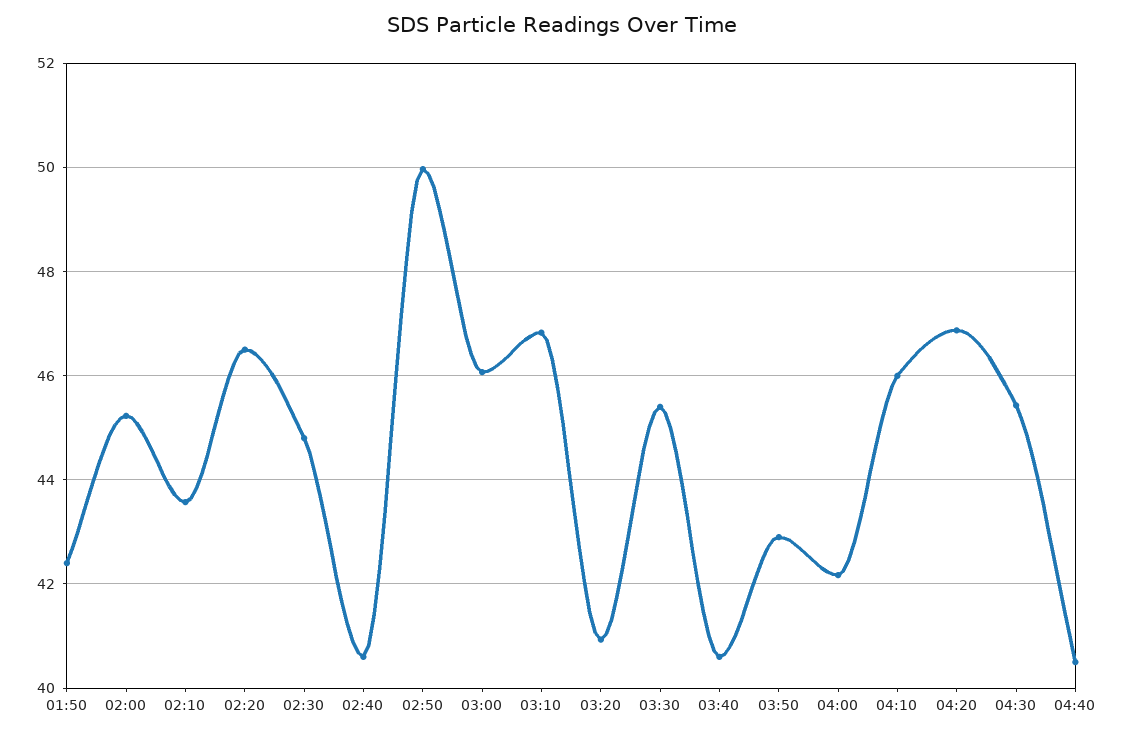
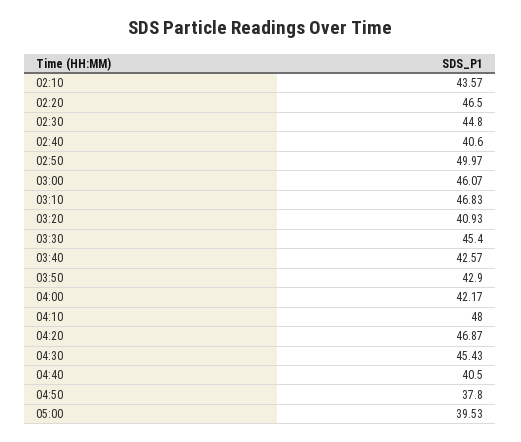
01:50: 42.4 -> none
02:00: 45.2 -> none
03:40: 40.6 -> 42.57
04:10: 46 -> 48
04:50: none -> 37.8
05:00: none -> 39.53

